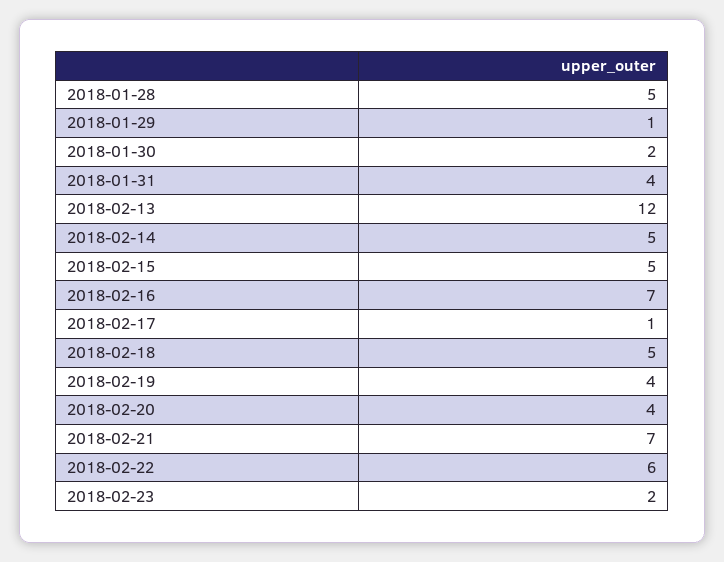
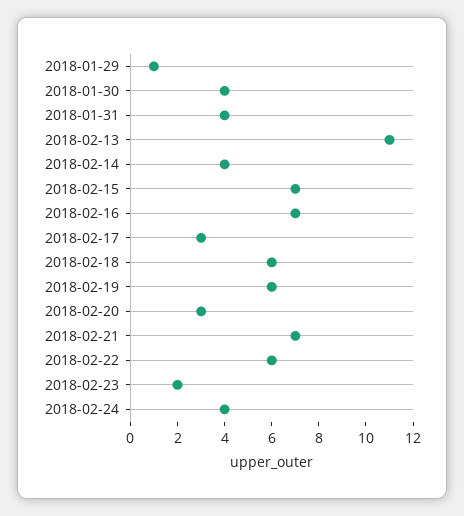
2018-01-28: 5 -> none
2018-01-30: 2 -> 4
2018-02-13: 12 -> 11
2018-02-14: 5 -> 4
2018-02-15: 5 -> 7
2018-02-17: 1 -> 3
2018-02-18: 5 -> 6
2018-02-19: 4 -> 6
2018-02-20: 4 -> 3
2018-02-24: none -> 4

